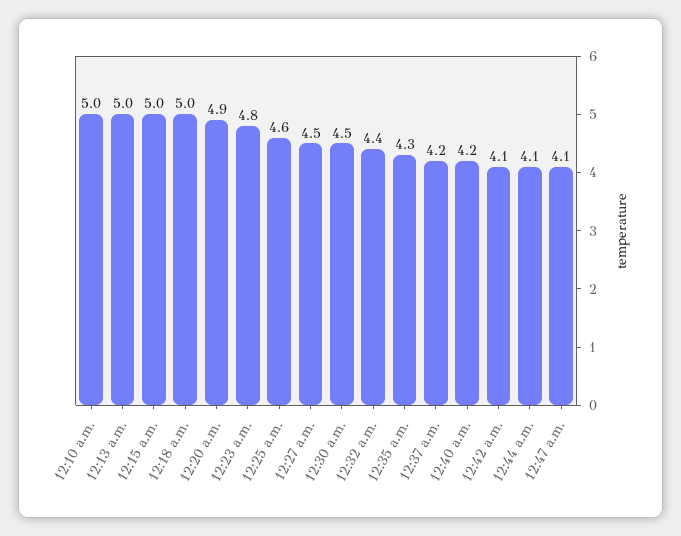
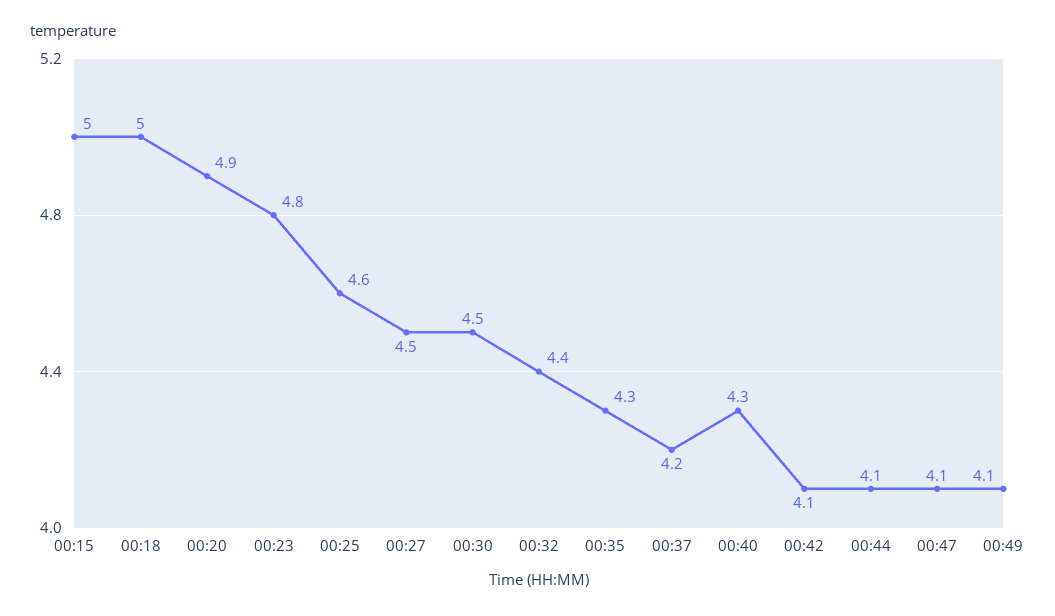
12:10 a.m.: 5 -> none
12:13 a.m.: 5 -> none
12:40 a.m.: 4.2 -> 4.3
00:49: none -> 4.1

